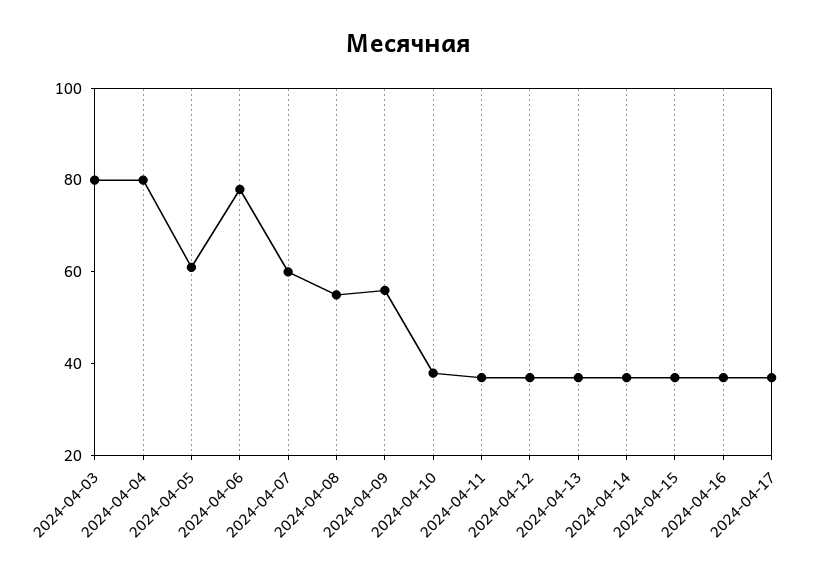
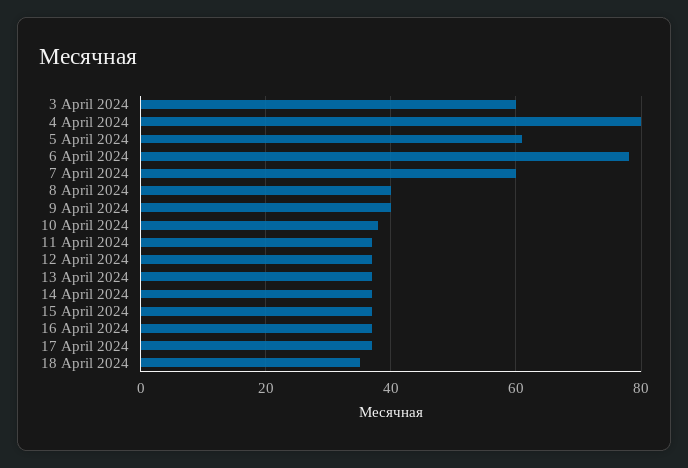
2024-04-03: 80 -> 60
2024-04-08: 55 -> 40
2024-04-09: 55 -> 40
18 April 2024: none -> 35

